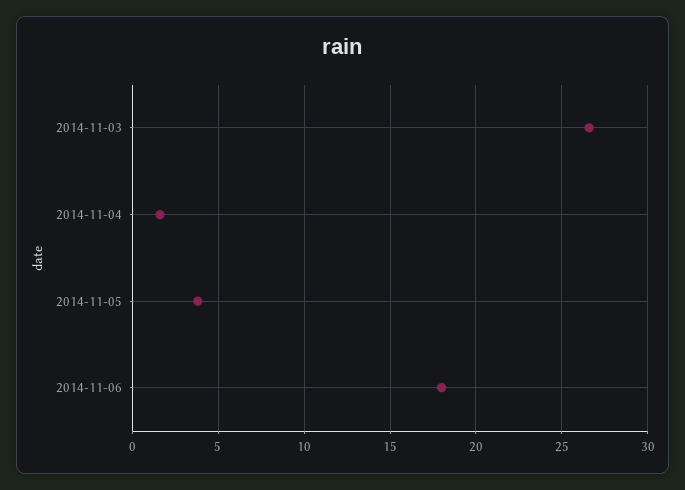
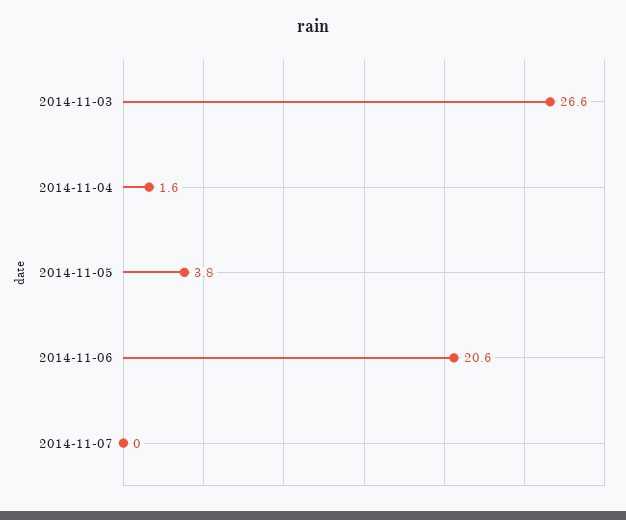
2014-11-06: 18 -> 20.6
2014-11-07: none -> 0

